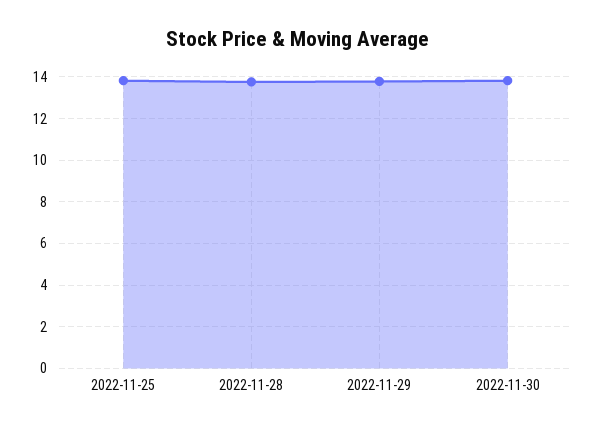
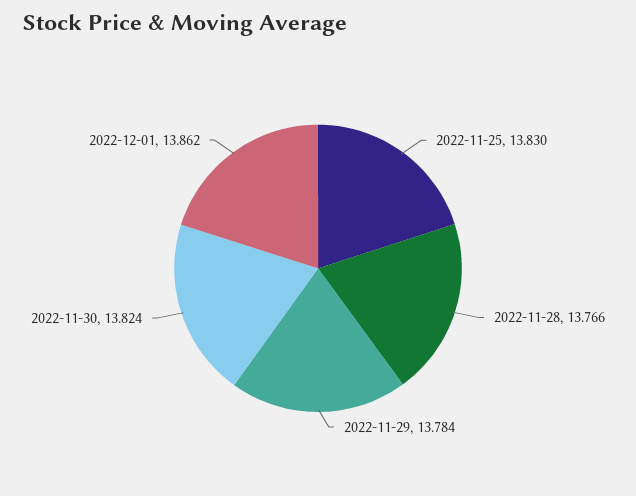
2022-12-01: none -> 13.862

